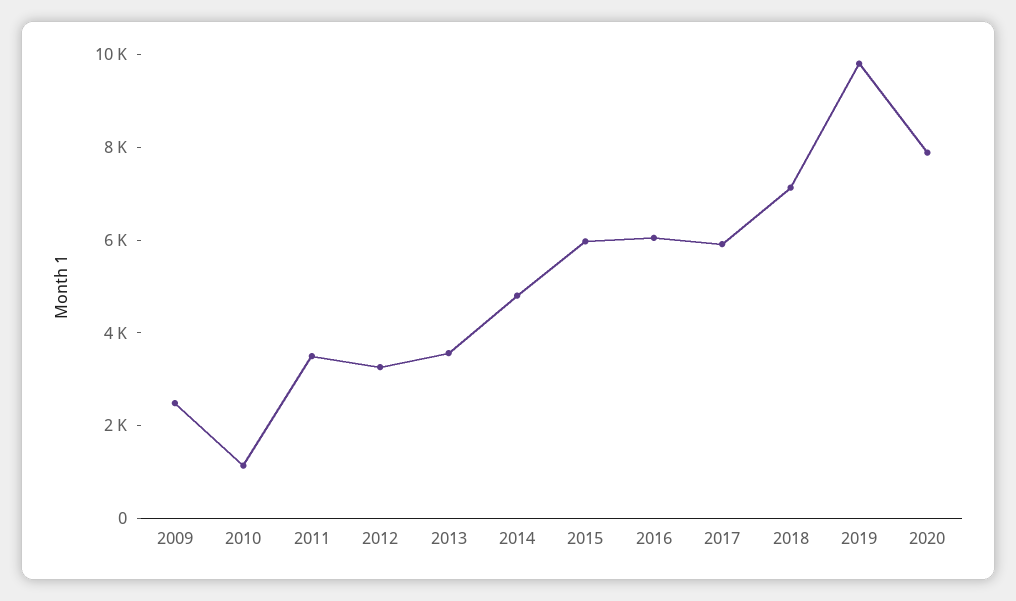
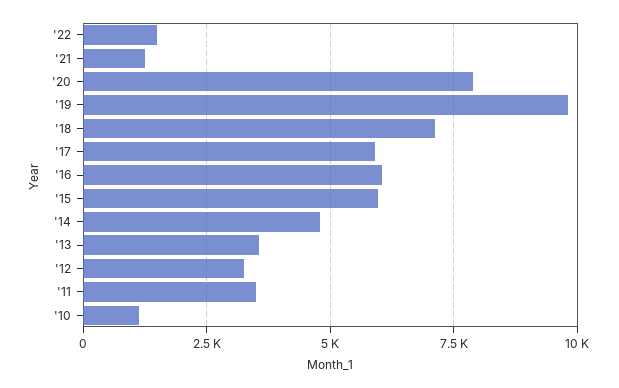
2009: 2500 -> none
'22: none -> 1500
'21: none -> 1250

